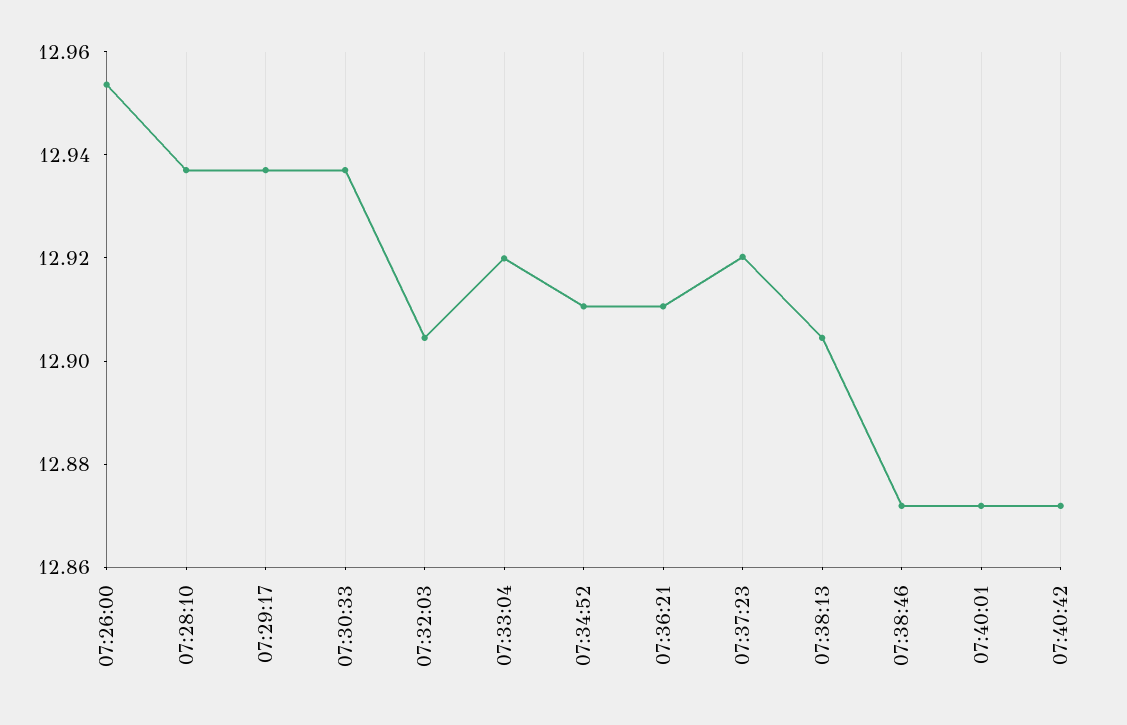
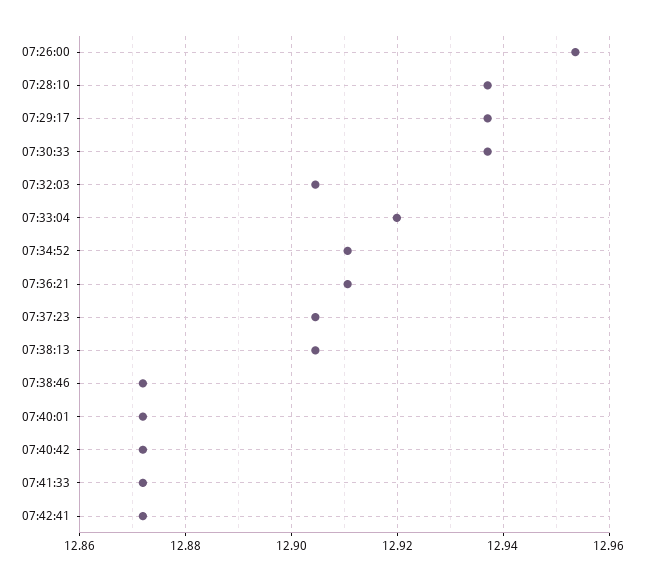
07:37:23: 12.92 -> 12.904
07:41:33: none -> 12.872
07:42:41: none -> 12.872

